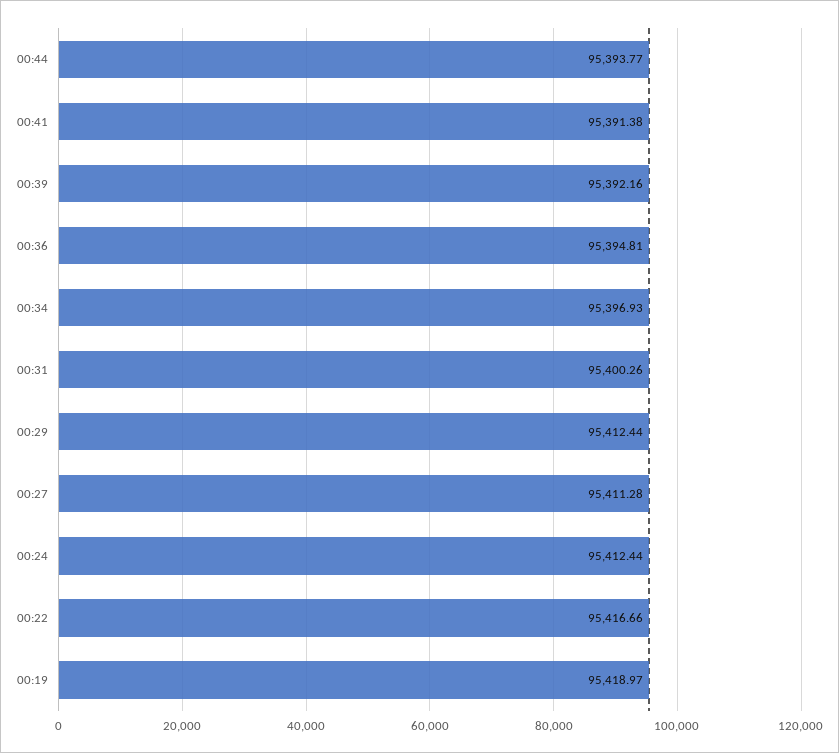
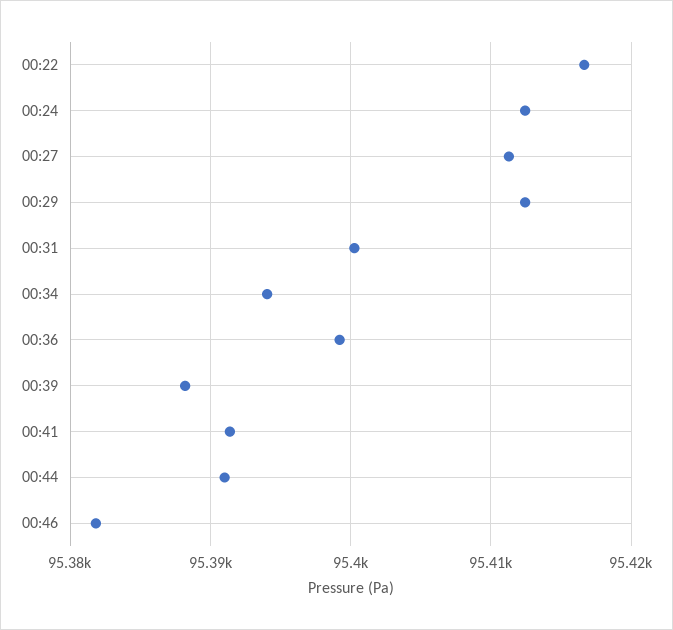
00:44: 95393.77 -> 95391
00:39: 95392.16 -> 95388
00:36: 95394.81 -> 95399
00:34: 95396.93 -> 95394
00:19: 95418.97 -> none
00:46: none -> 95382

